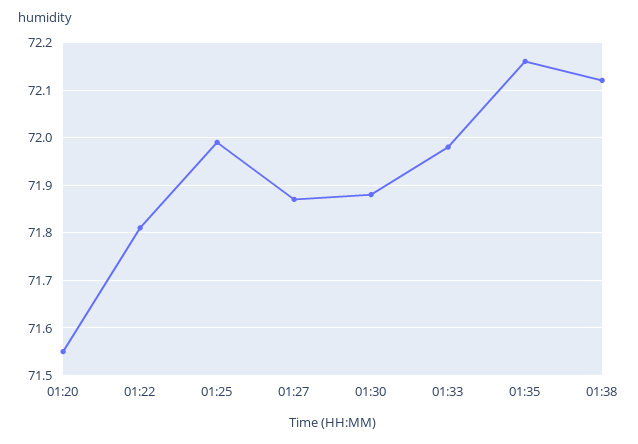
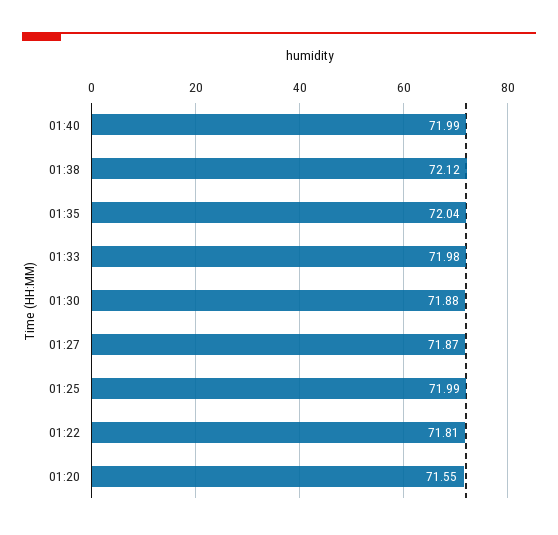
01:35: 72.15 -> 72.04
01:40: none -> 71.99

